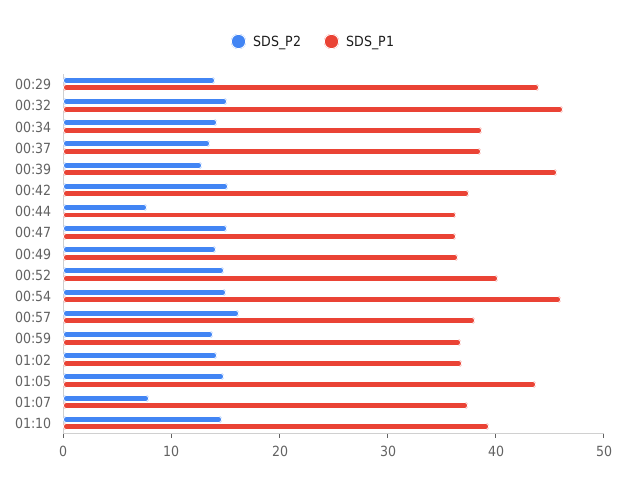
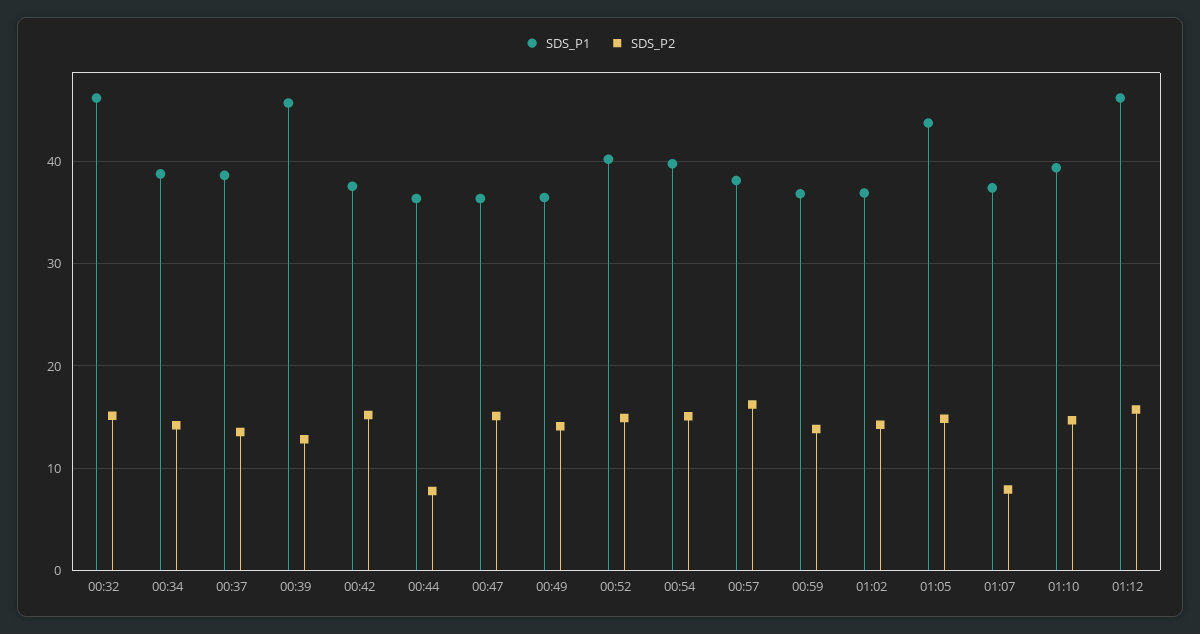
SDS_P2, 00:29: 14 -> none
SDS_P1, 00:29: 44 -> none
SDS_P1, 00:54: 46 -> 40
SDS_P1, 01:12: none -> 46
SDS_P2, 01:12: none -> 16

